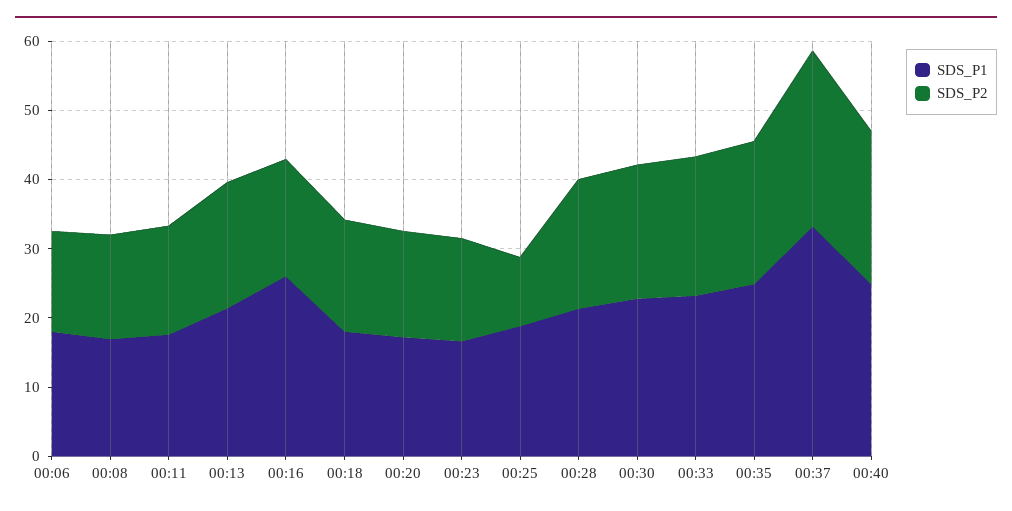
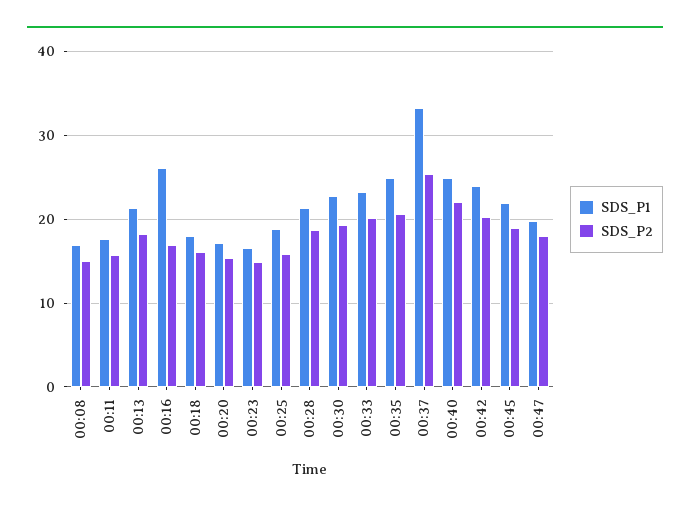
SDS_P1, 00:06: 18 -> none
SDS_P2, 00:06: 14 -> none
SDS_P2, 00:25: 10 -> 16
SDS_P1, 00:42: none -> 24
SDS_P2, 00:42: none -> 20
SDS_P1, 00:45: none -> 22
SDS_P2, 00:45: none -> 19
SDS_P1, 00:47: none -> 20
SDS_P2, 00:47: none -> 18

